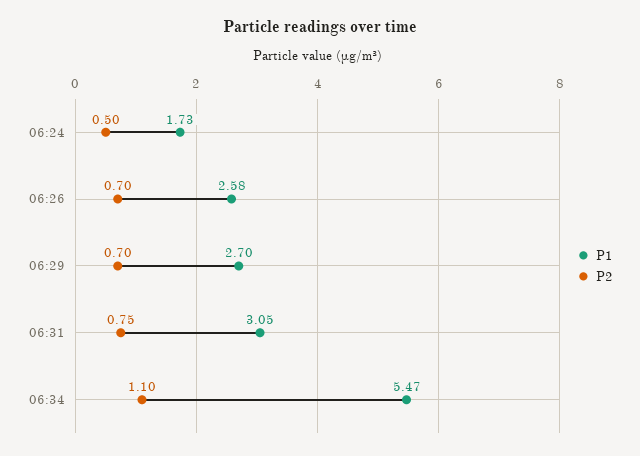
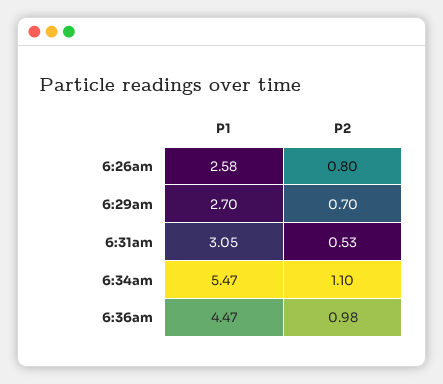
P1, 06:24: 1.73 -> none
P2, 06:24: 0.5 -> none
P2, 06:26: 0.7 -> 0.8
P2, 06:31: 0.75 -> 0.53
P1, 6:36am: none -> 4.47
P2, 6:36am: none -> 0.98

